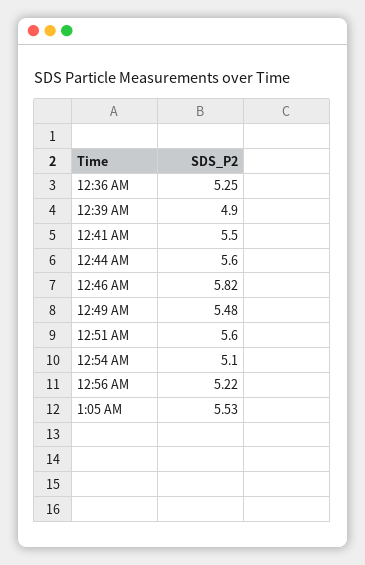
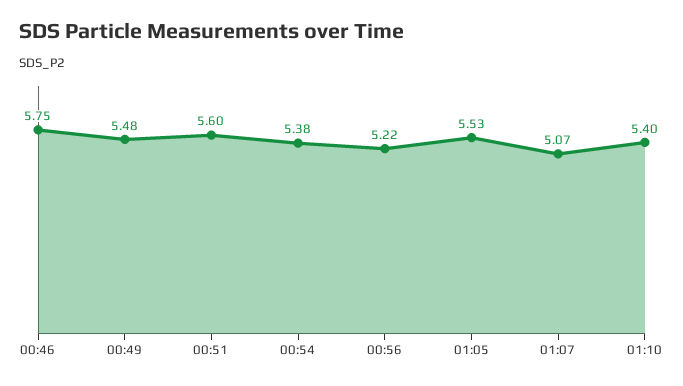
12:36 AM: 5.25 -> none
12:39 AM: 4.9 -> none
12:41 AM: 5.5 -> none
12:44 AM: 5.6 -> none
12:46 AM: 5.82 -> 5.75
12:54 AM: 5.1 -> 5.38
01:07: none -> 5.07
01:10: none -> 5.4

